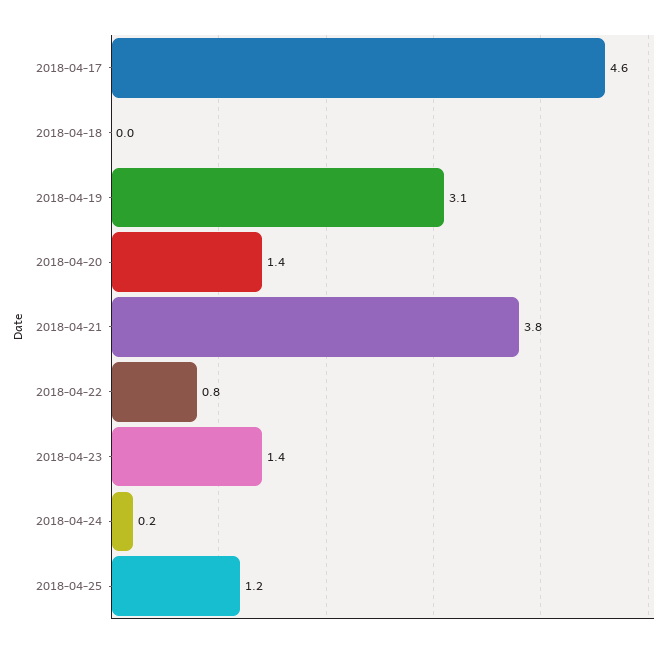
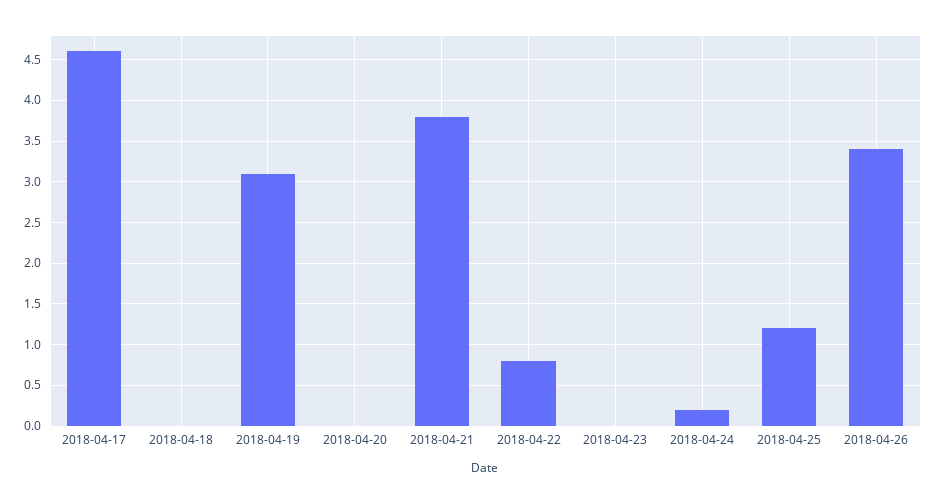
2018-04-20: 1.4 -> 0
2018-04-23: 1.4 -> 0
2018-04-26: none -> 3.4

